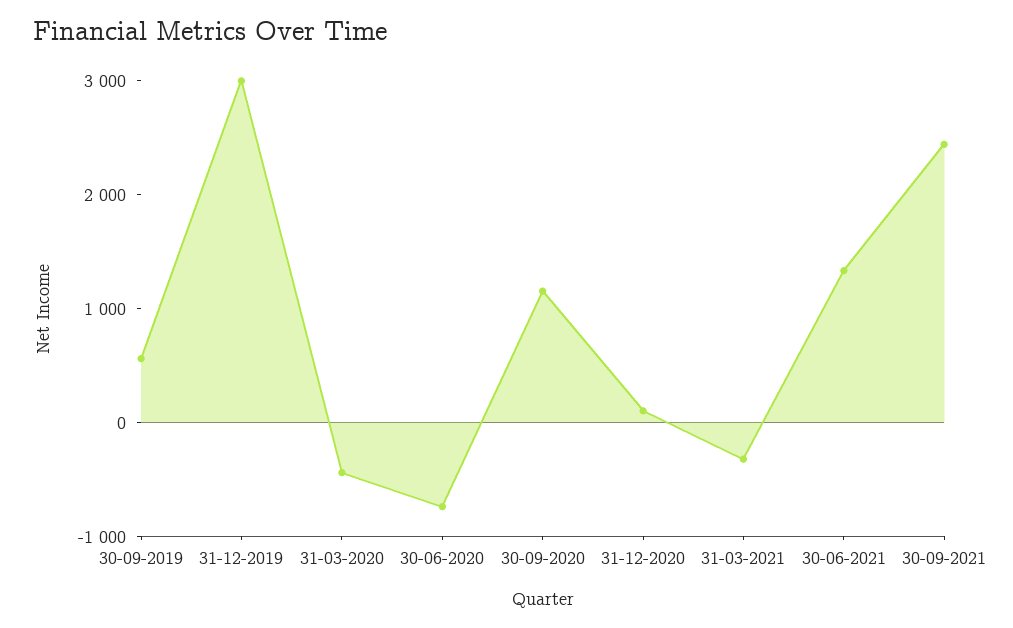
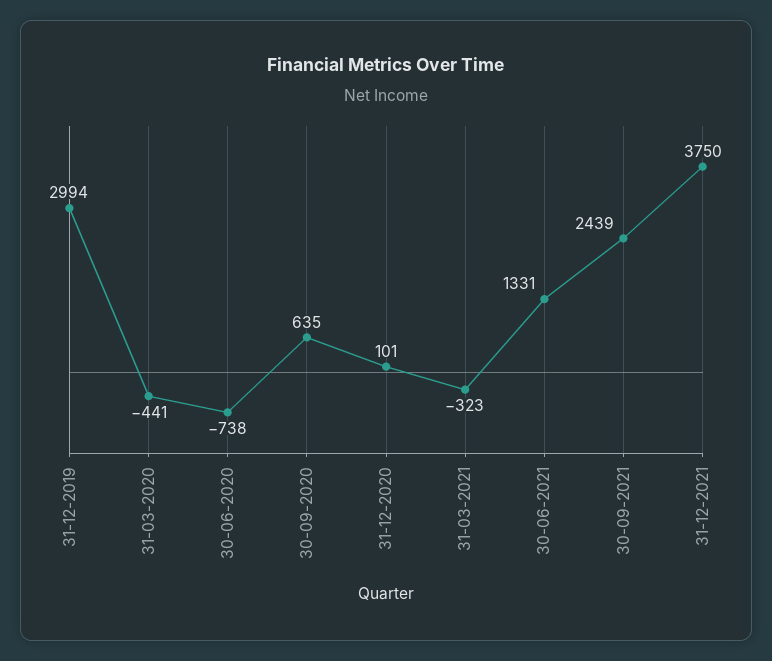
30-09-2019: 600 -> none
30-09-2020: 1200 -> 635
31-12-2021: none -> 3750

